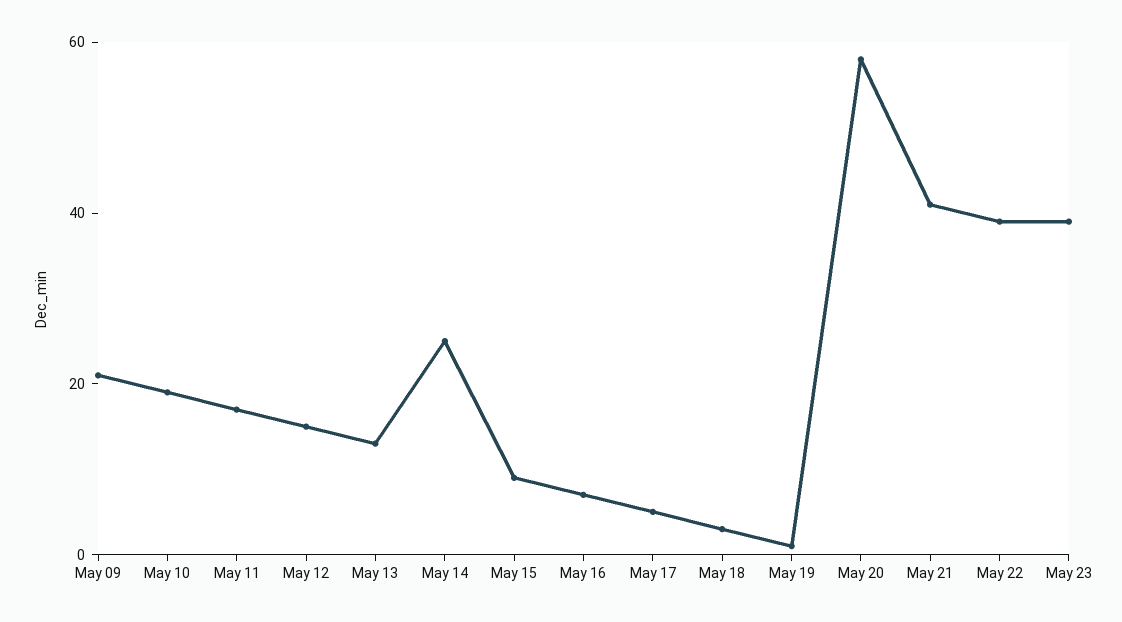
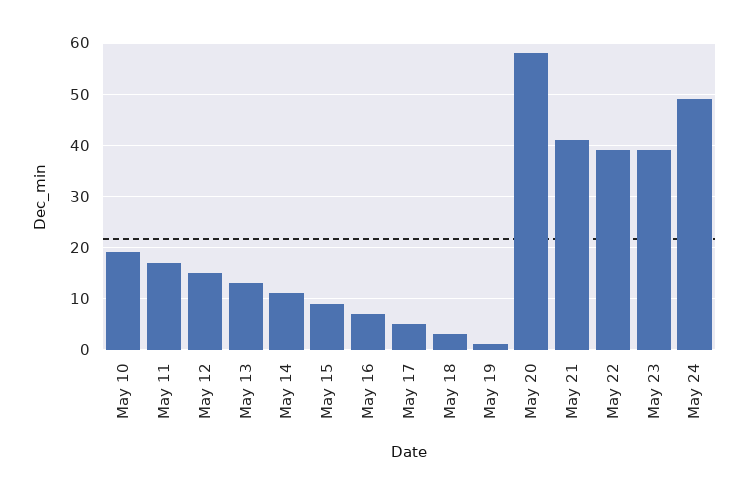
May 09: 20 -> none
May 14: 25 -> 10
May 24: none -> 50

